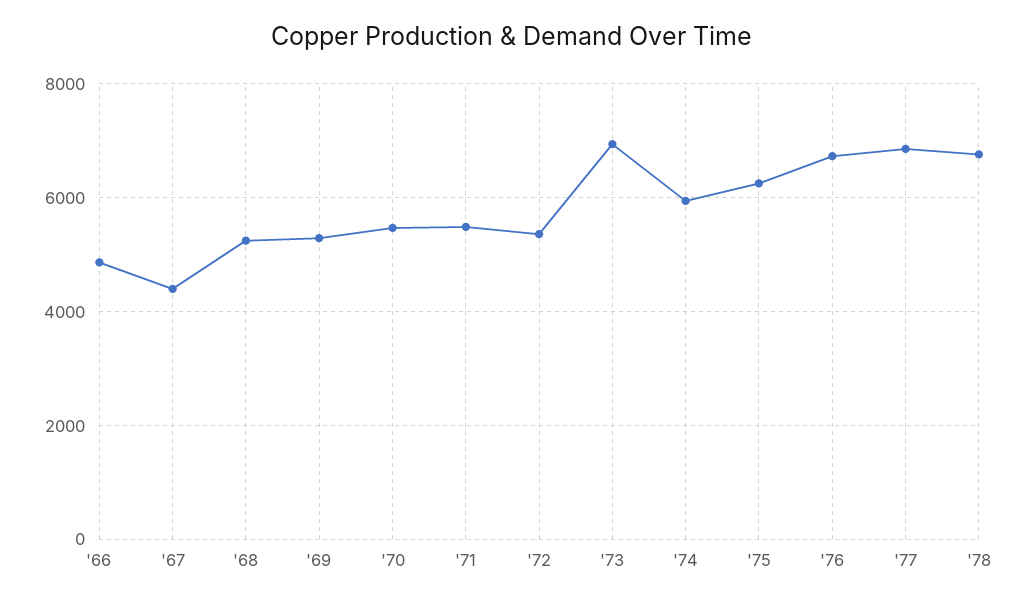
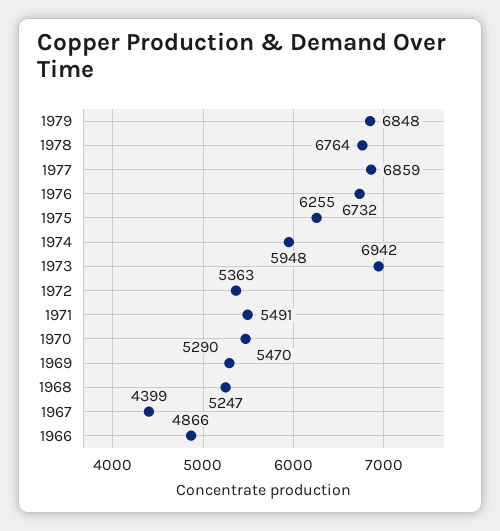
1979: none -> 6848

